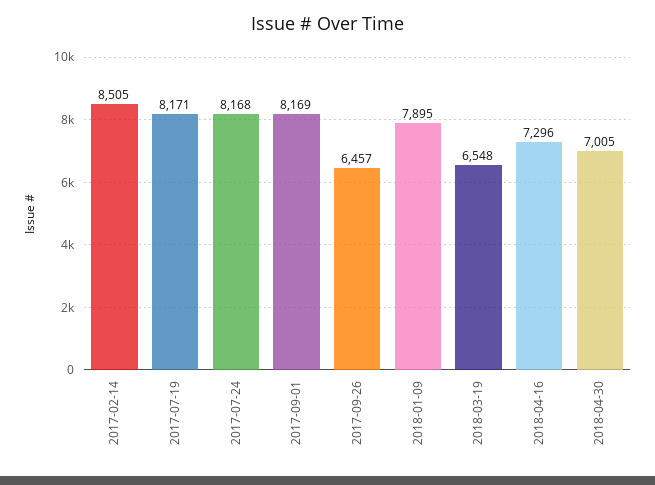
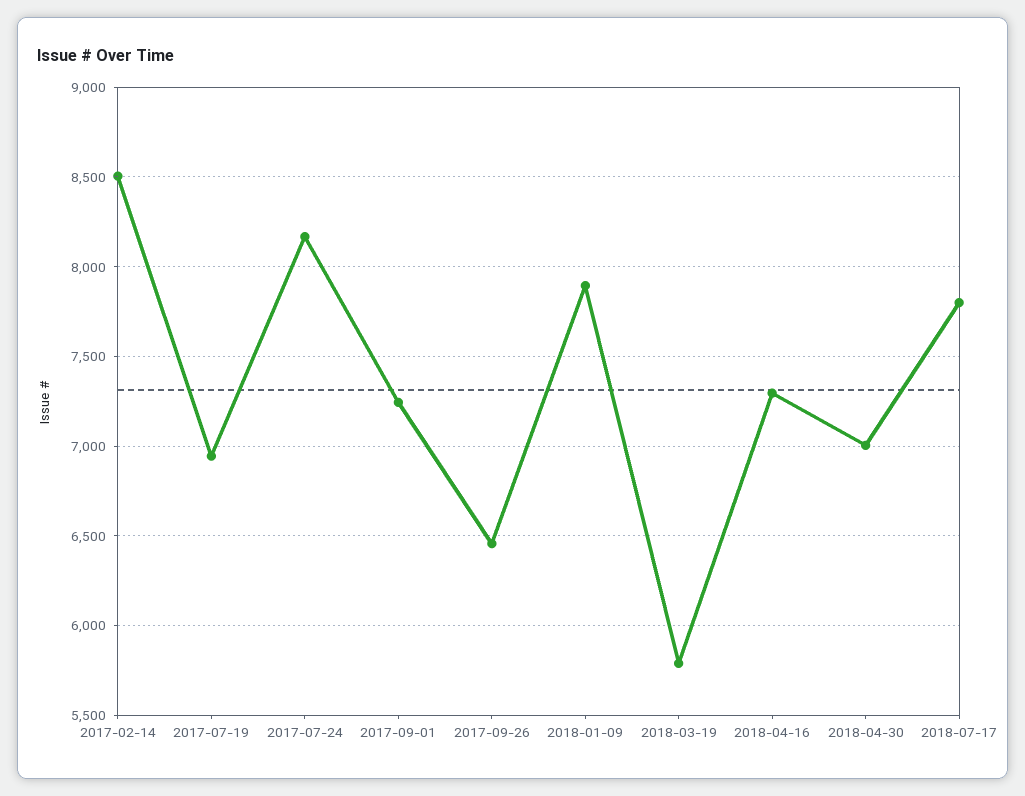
2017-07-19: 8171 -> 6950
2017-09-01: 8169 -> 7250
2018-03-19: 6548 -> 5800
2018-07-17: none -> 7800

